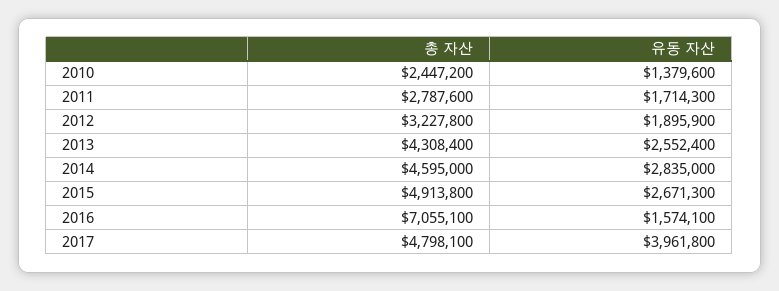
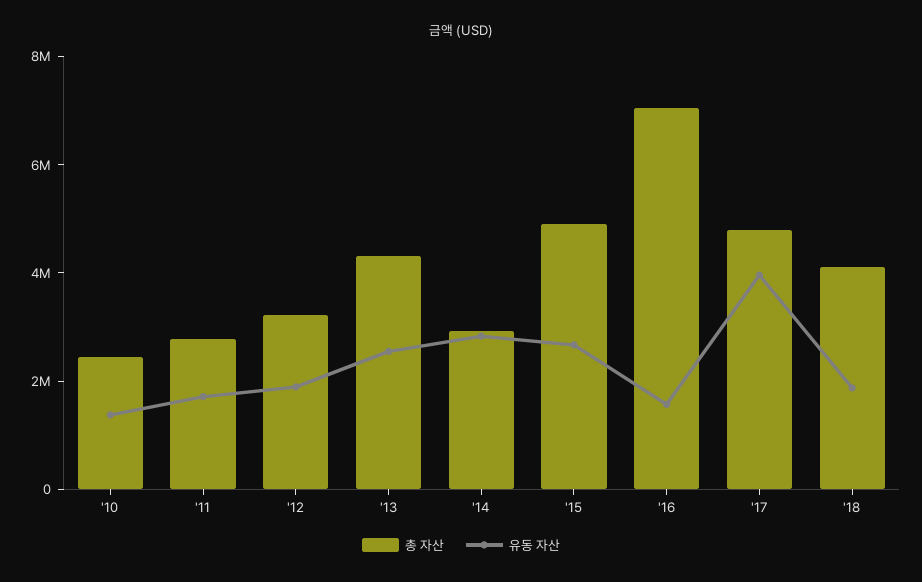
총 자산, 2014: 4595000 -> 3000000
총 자산, '18: none -> 4000000
유동 자산, '18: none -> 2000000

